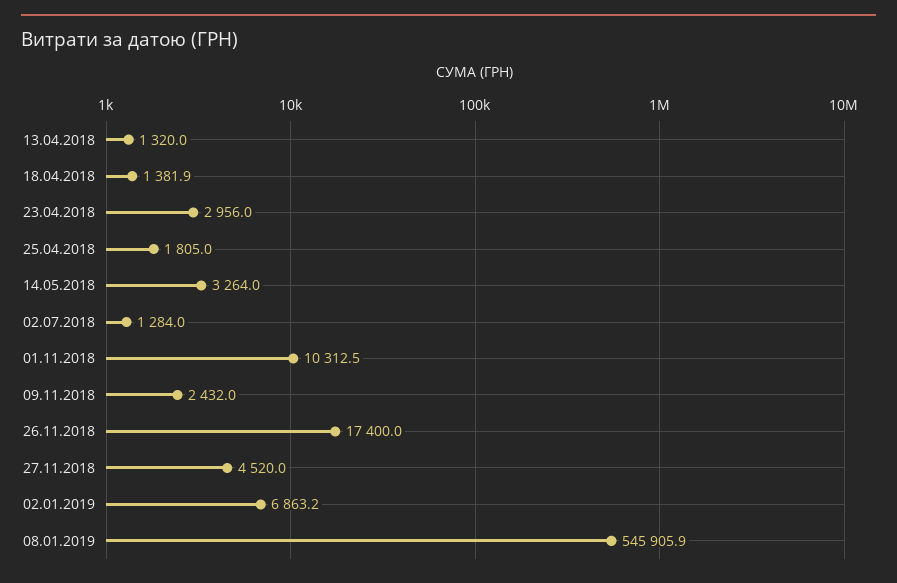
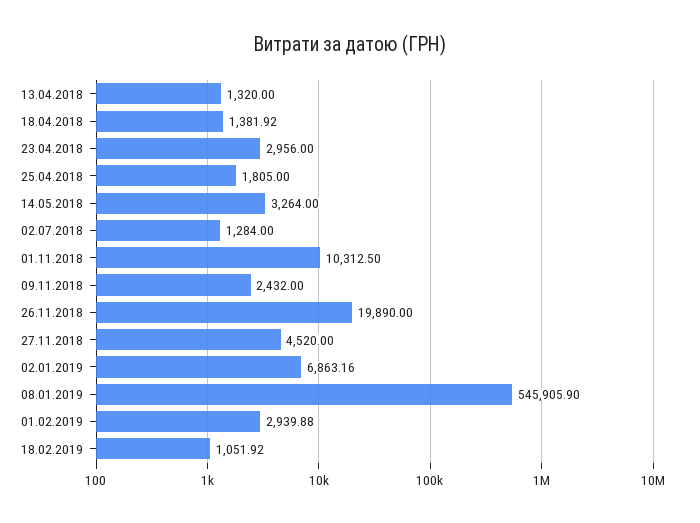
26.11.2018: 17400 -> 19890
01.02.2019: none -> 2939.88
18.02.2019: none -> 1051.92

